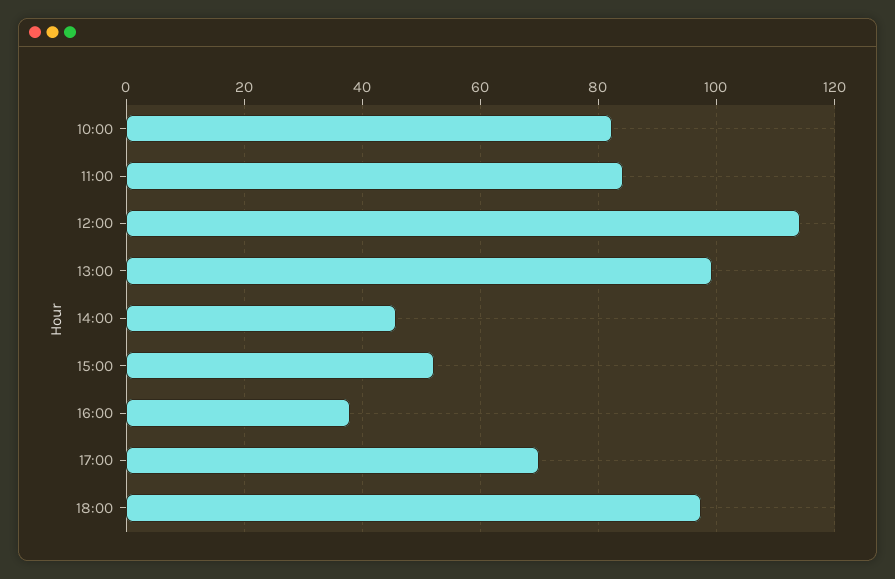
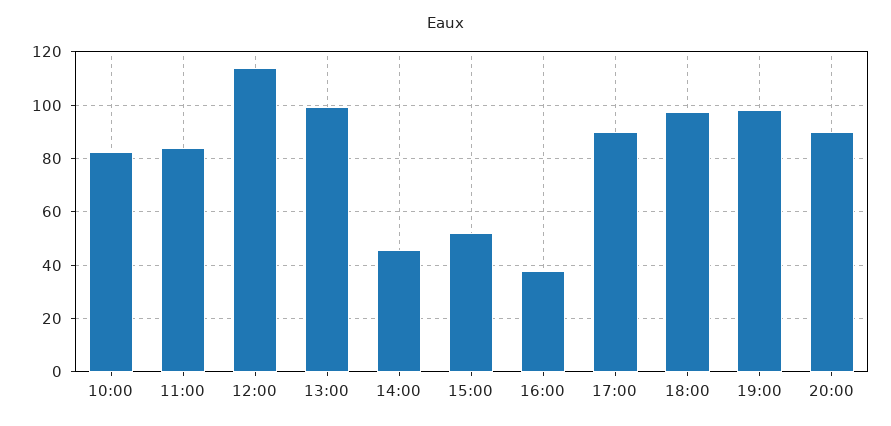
17:00: 70 -> 90
19:00: none -> 97.5
20:00: none -> 90

